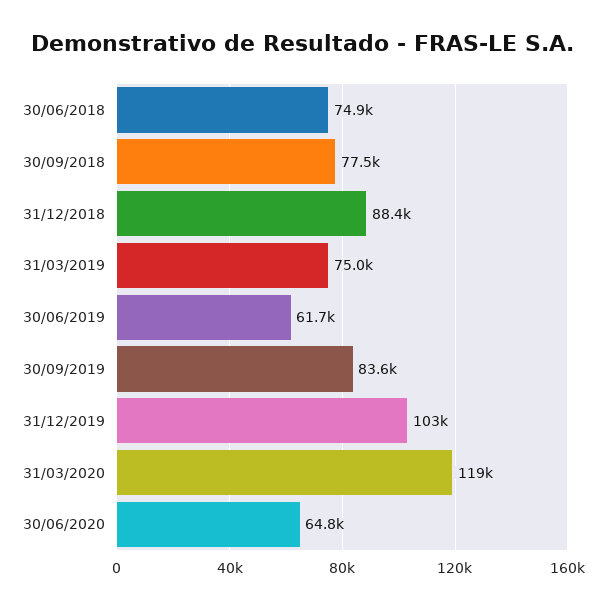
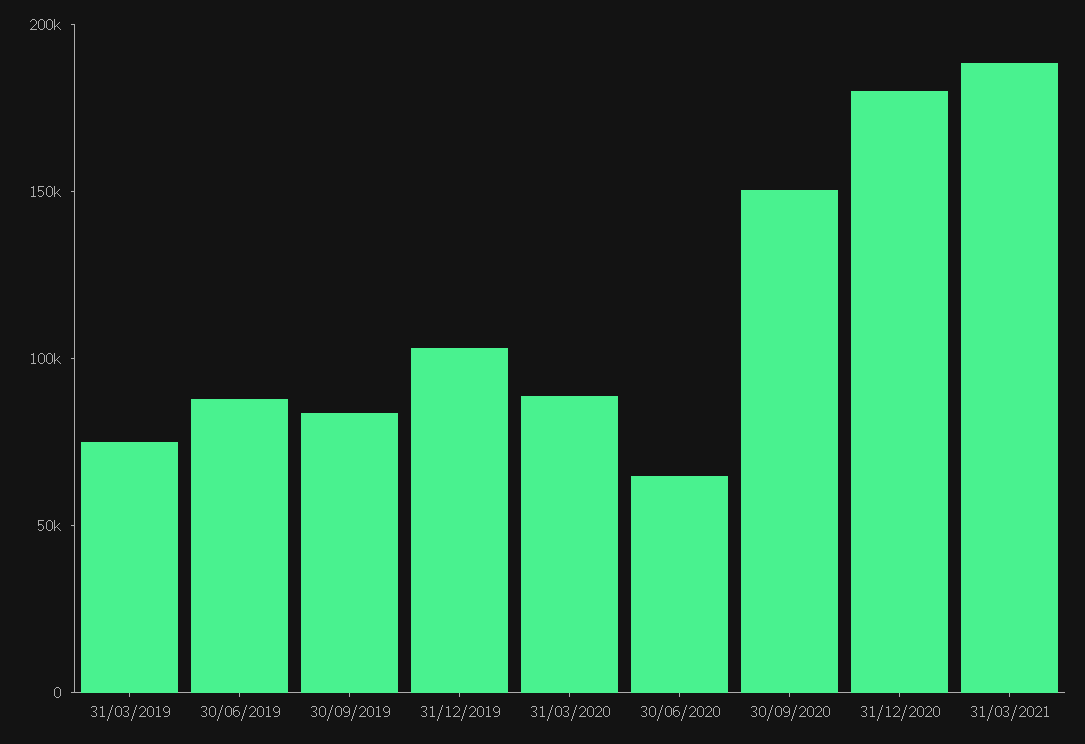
30/06/2018: 74900 -> none
30/09/2018: 77500 -> none
31/12/2018: 88400 -> none
30/06/2019: 61700 -> 90000
31/03/2020: 119000 -> 90000
30/09/2020: none -> 150000
31/12/2020: none -> 180000
31/03/2021: none -> 190000

